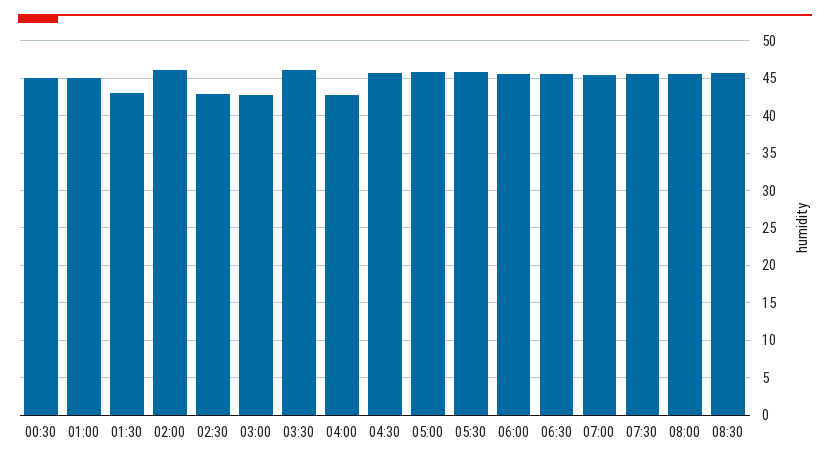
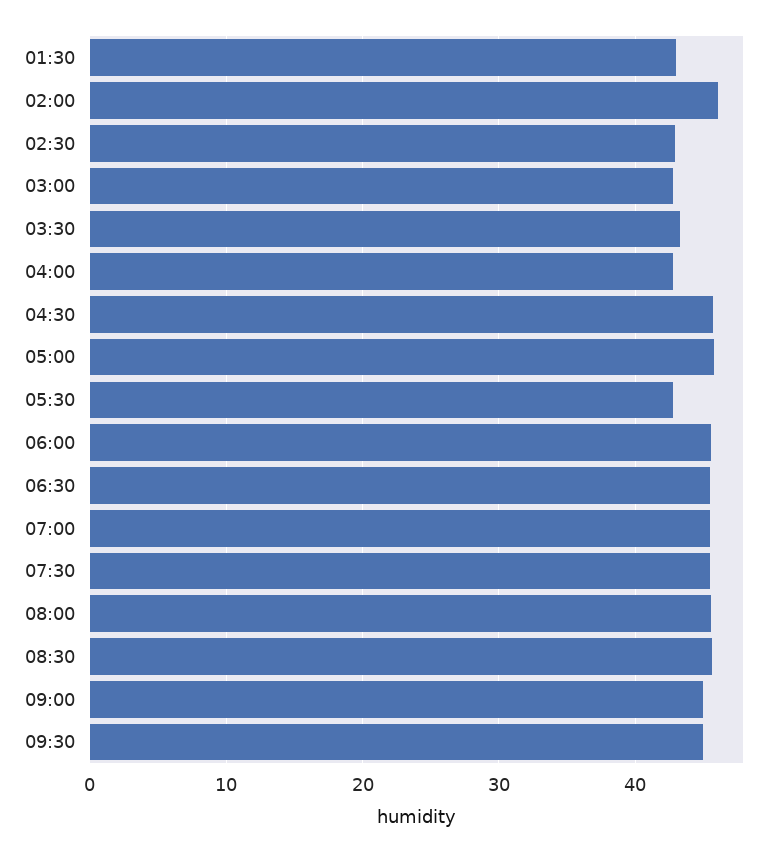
00:30: 45 -> none
01:00: 45 -> none
03:30: 46 -> 43
05:30: 46 -> 43
09:00: none -> 45
09:30: none -> 45

